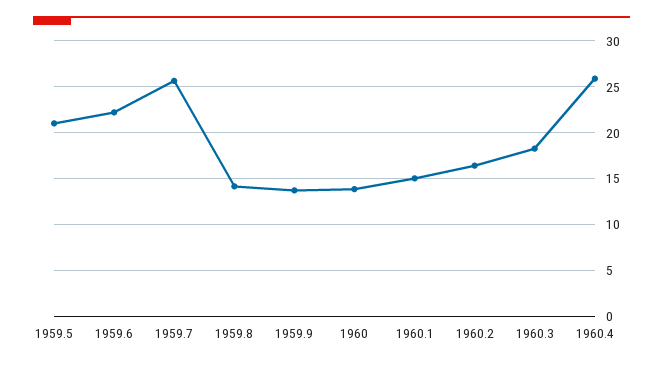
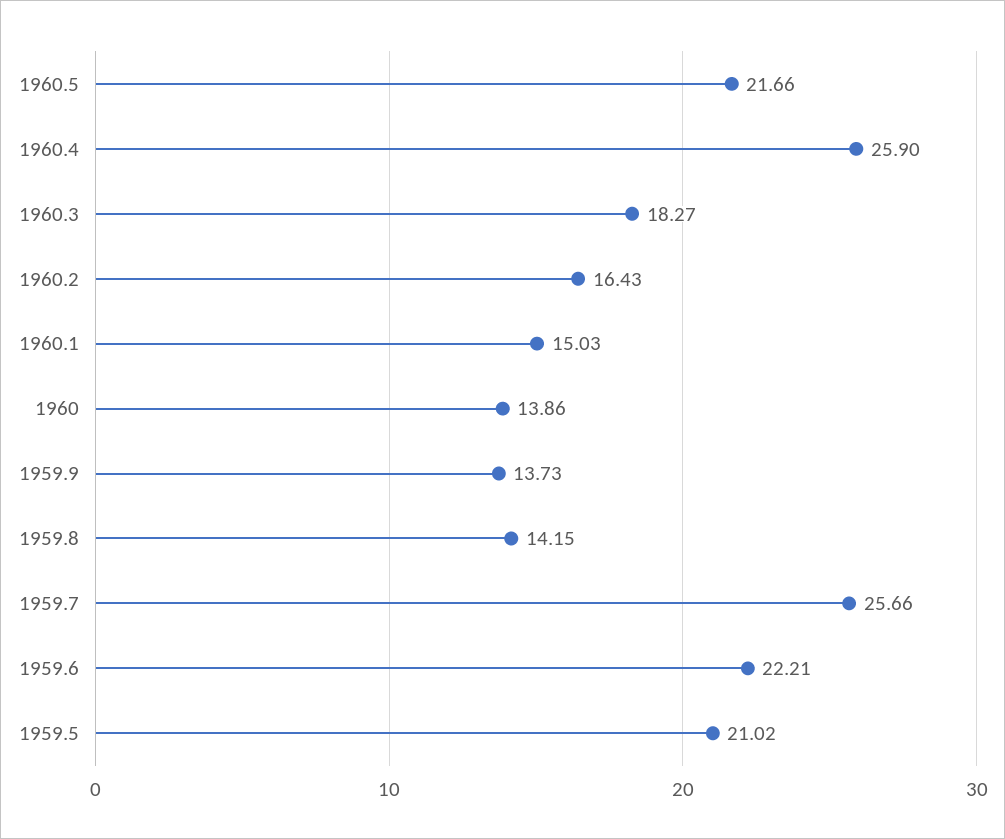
1960.5: none -> 21.66

